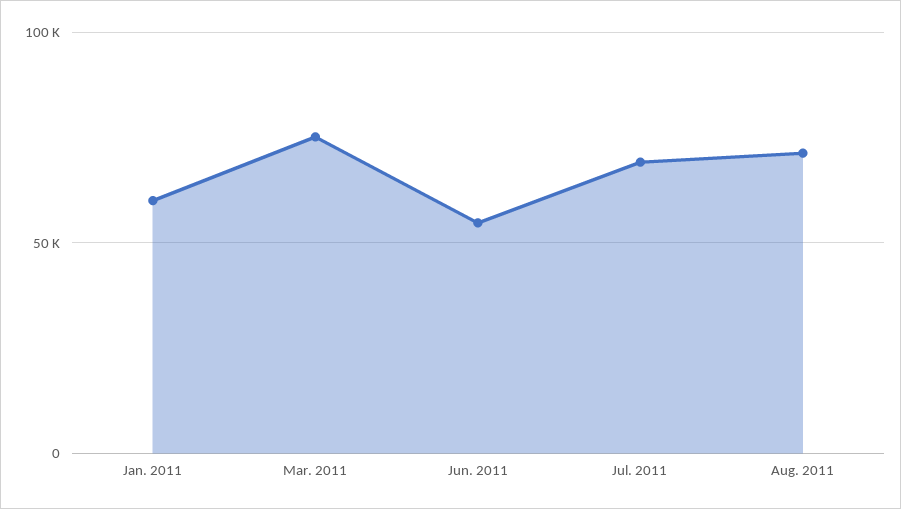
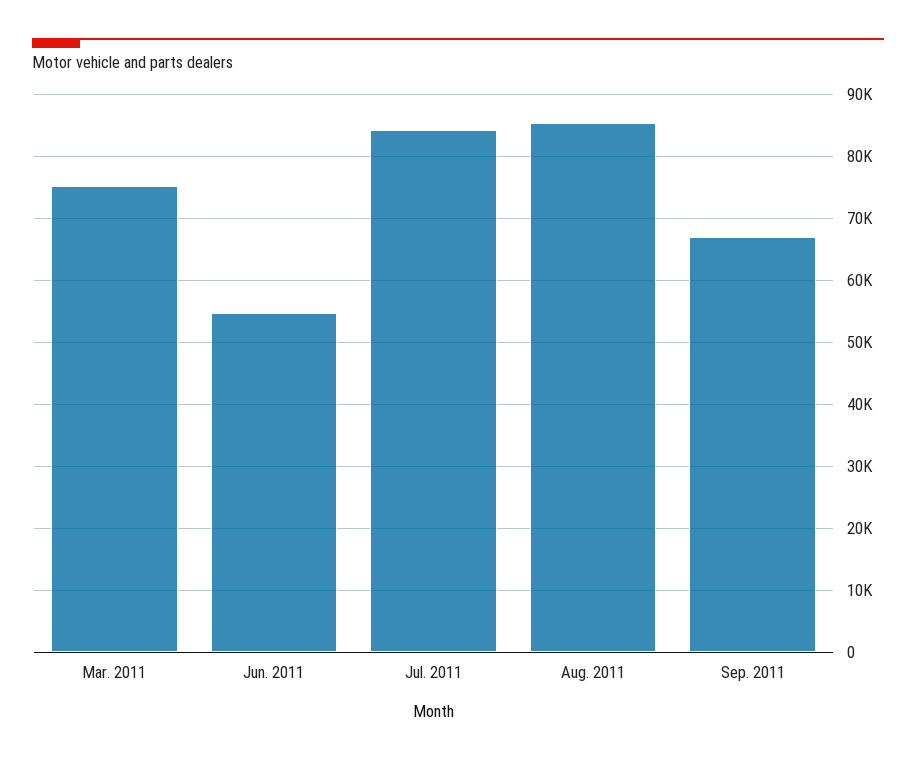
Jan. 2011: 60000 -> none
Jul. 2011: 70000 -> 84000
Aug. 2011: 70000 -> 85000
Sep. 2011: none -> 67000

